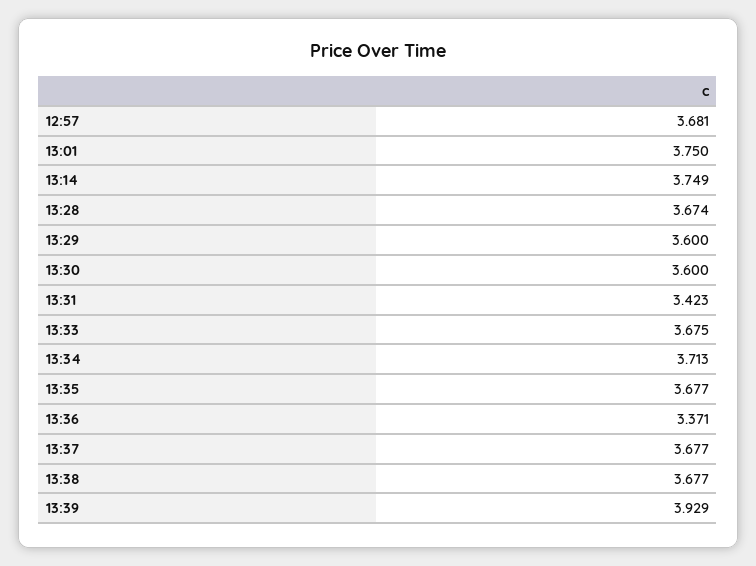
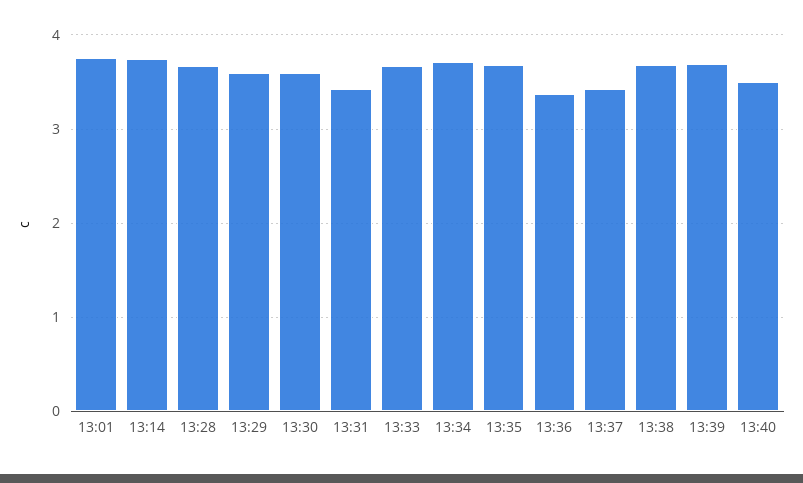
12:57: 3.681 -> none
13:37: 3.677 -> 3.4
13:39: 3.929 -> 3.7
13:40: none -> 3.5

